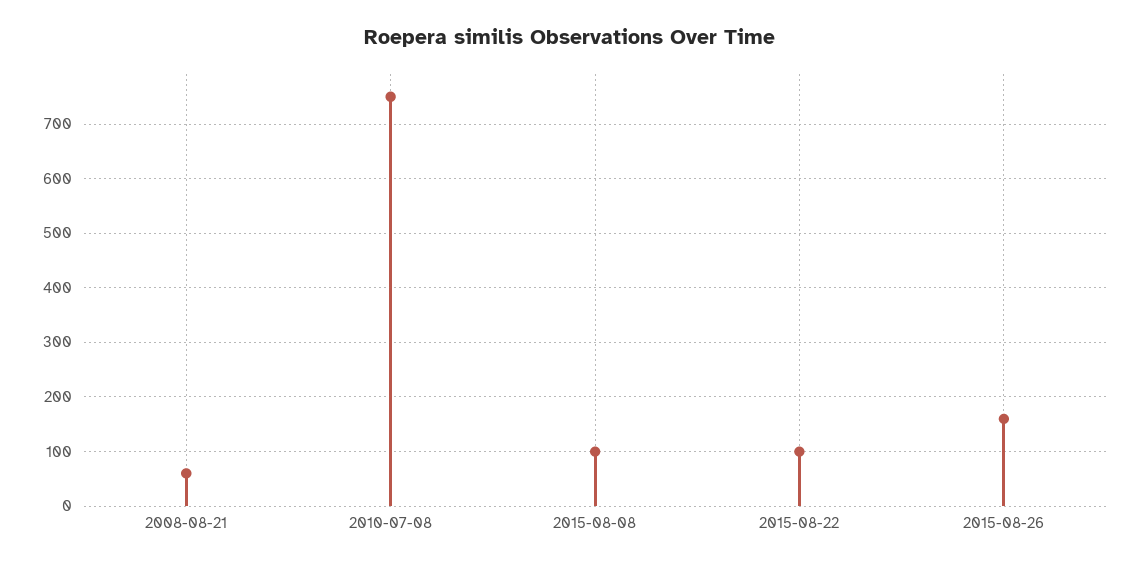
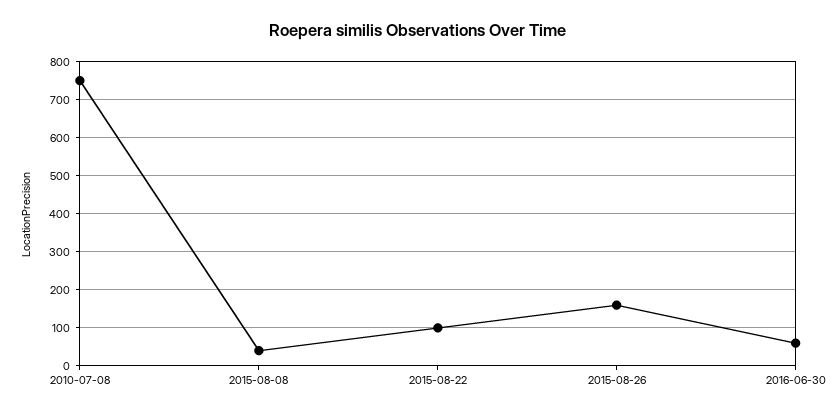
2008-08-21: 60 -> none
2015-08-08: 100 -> 40
2016-06-30: none -> 60

